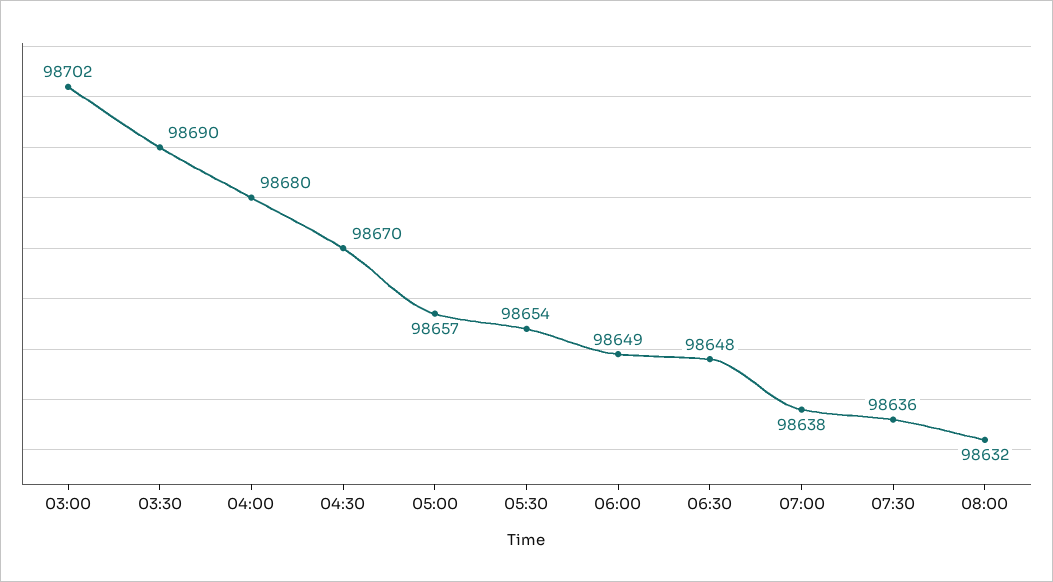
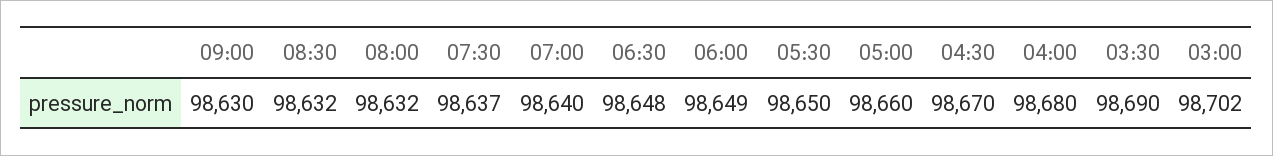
05:00: 98657 -> 98660
05:30: 98654 -> 98650
07:00: 98638 -> 98640
07:30: 98636 -> 98637
09:00: none -> 98630
08:30: none -> 98632

